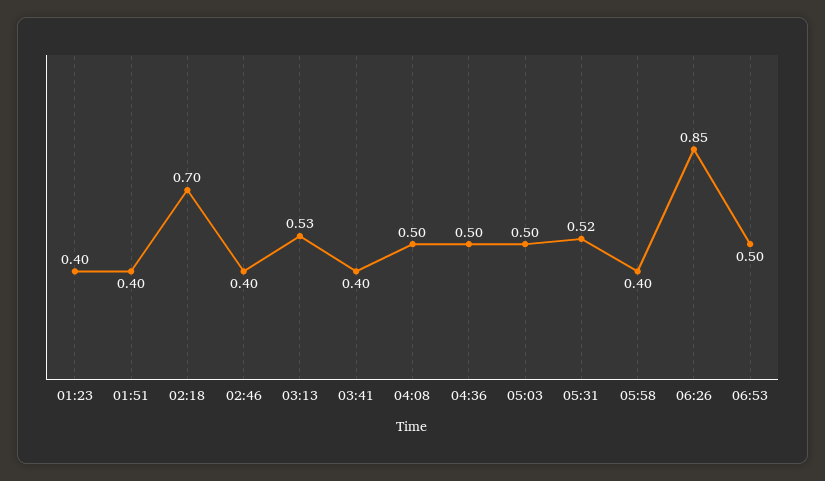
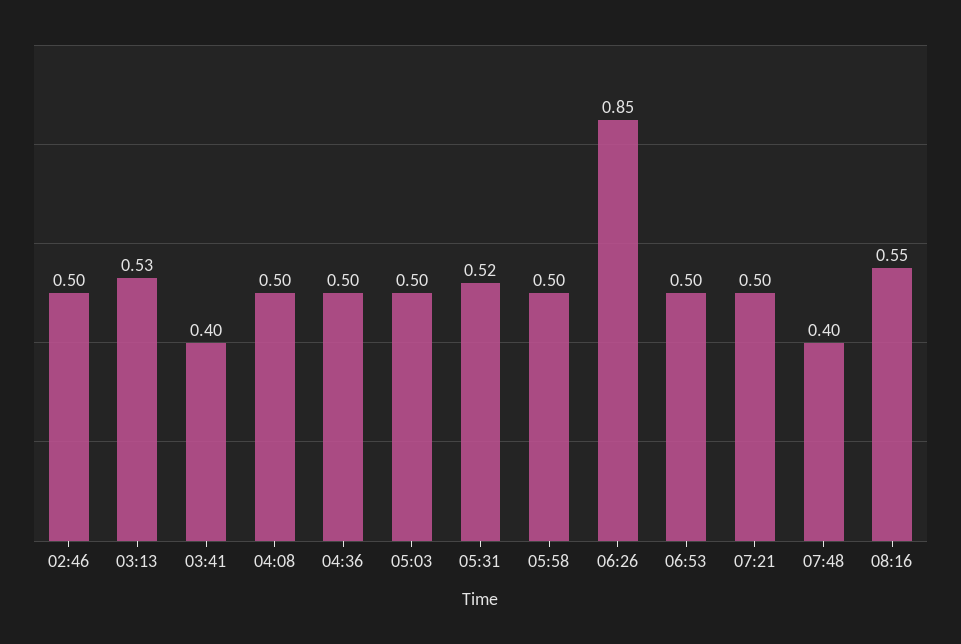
01:23: 0.4 -> none
01:51: 0.4 -> none
02:18: 0.7 -> none
02:46: 0.4 -> 0.5
05:58: 0.4 -> 0.5
07:21: none -> 0.5
07:48: none -> 0.4
08:16: none -> 0.55

